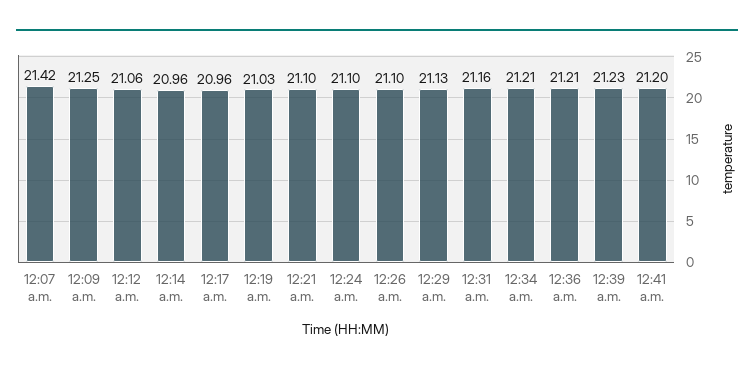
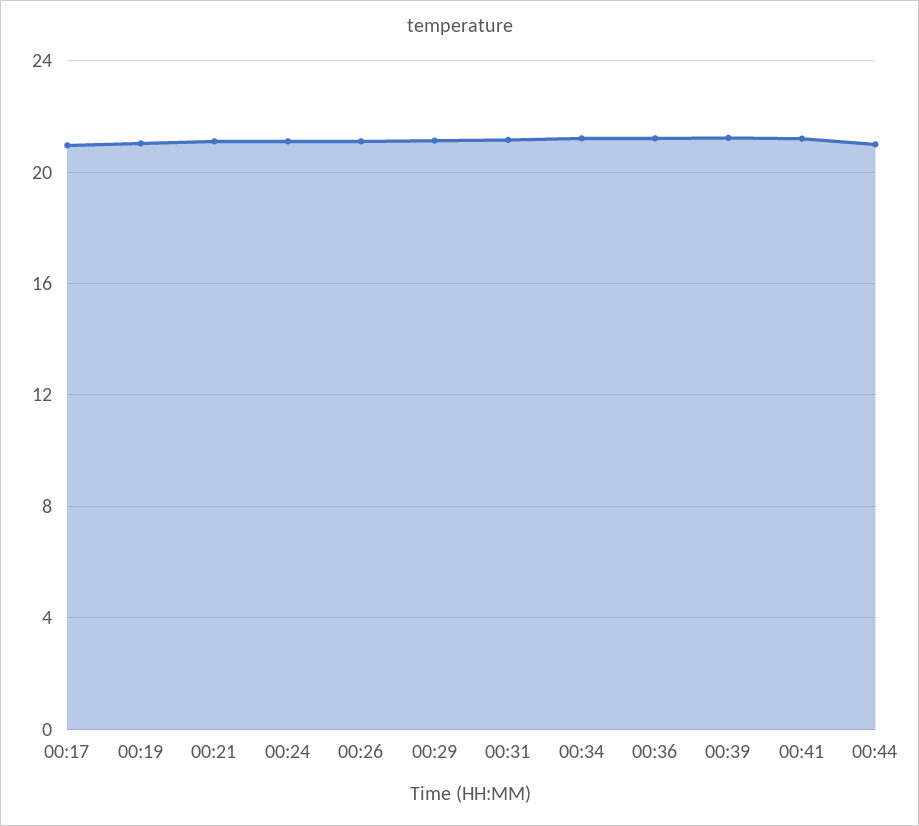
12:07 a.m.: 21.42 -> none
12:09 a.m.: 21.25 -> none
12:12 a.m.: 21.06 -> none
12:14 a.m.: 20.96 -> none
00:44: none -> 21

